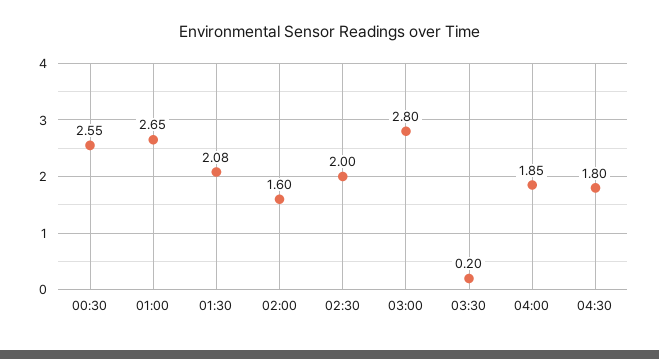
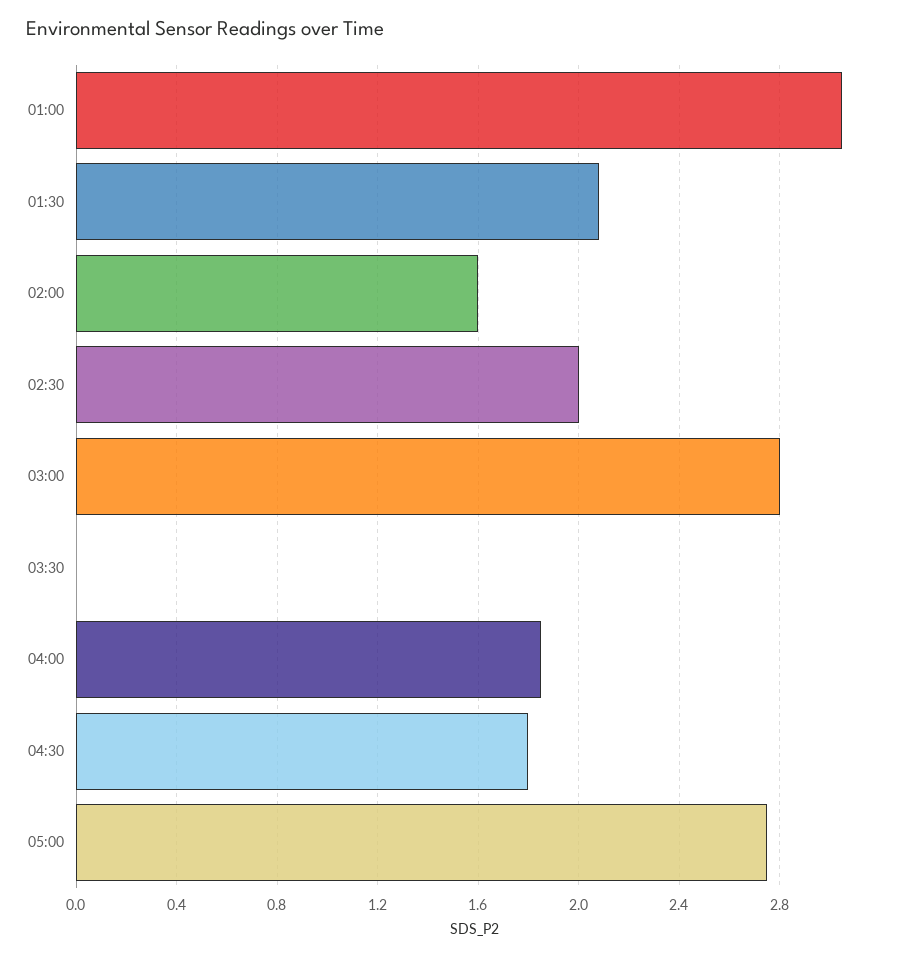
00:30: 2.55 -> none
01:00: 2.65 -> 3.05
03:30: 0.2 -> 0
05:00: none -> 2.75

